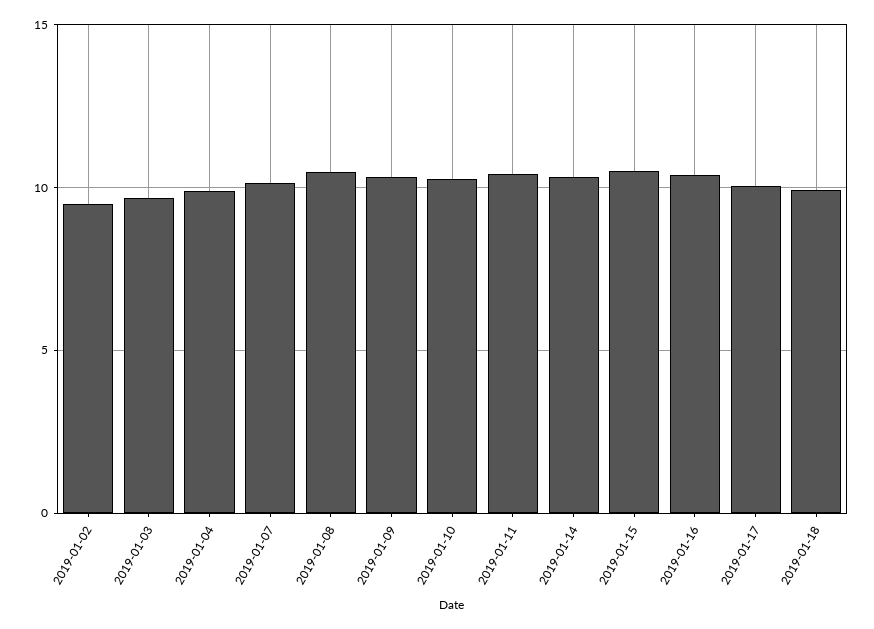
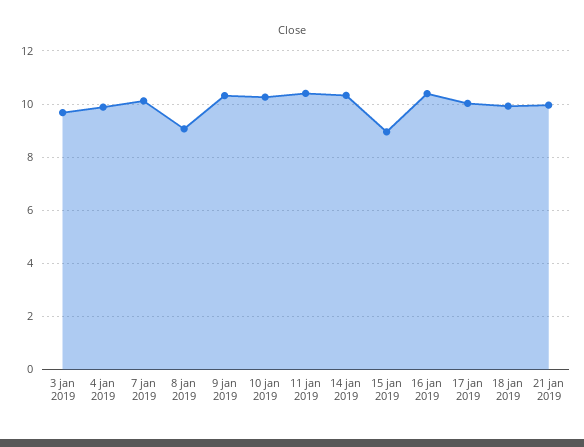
2019-01-02: 9.5 -> none
2019-01-08: 10.5 -> 9
2019-01-15: 10.5 -> 9
21 jan 2019: none -> 10

